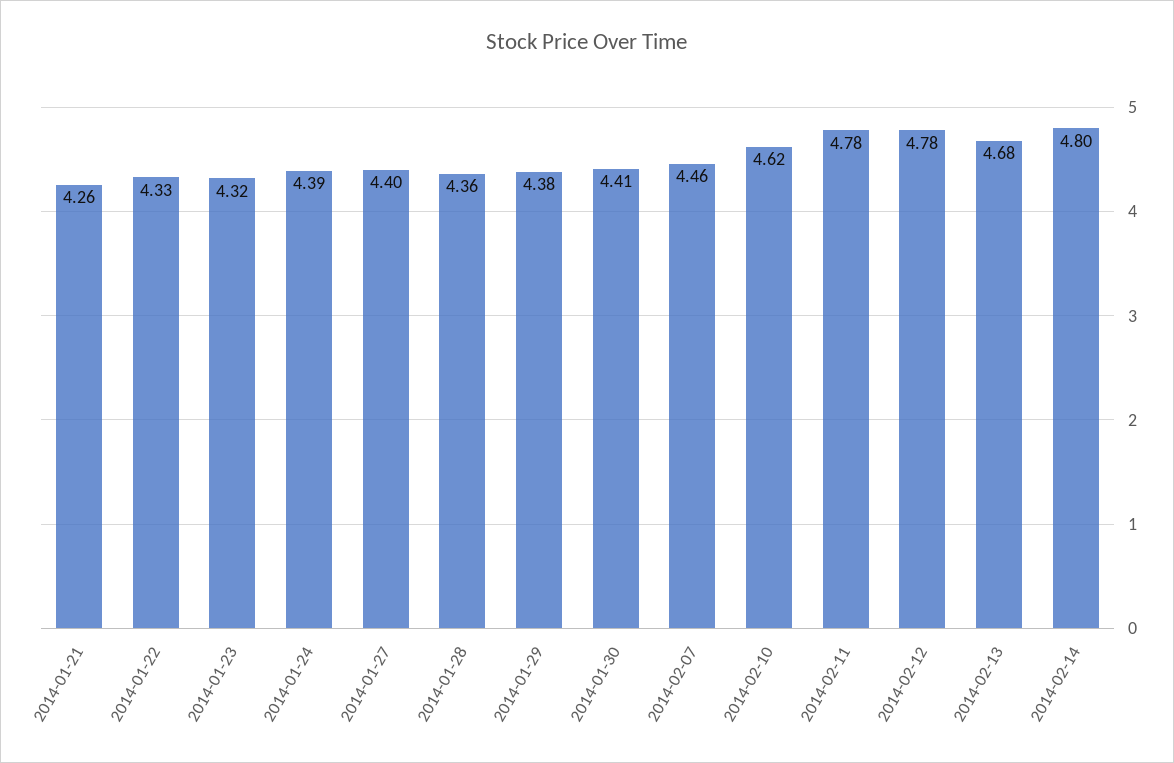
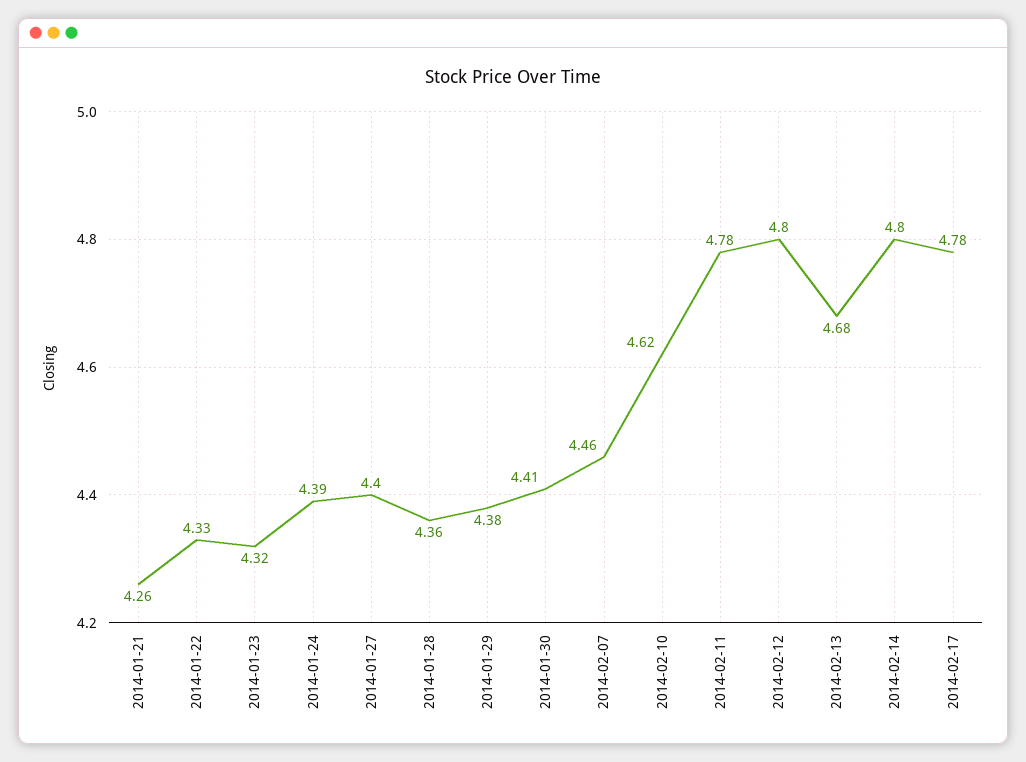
2014-02-12: 4.78 -> 4.8
2014-02-17: none -> 4.78

